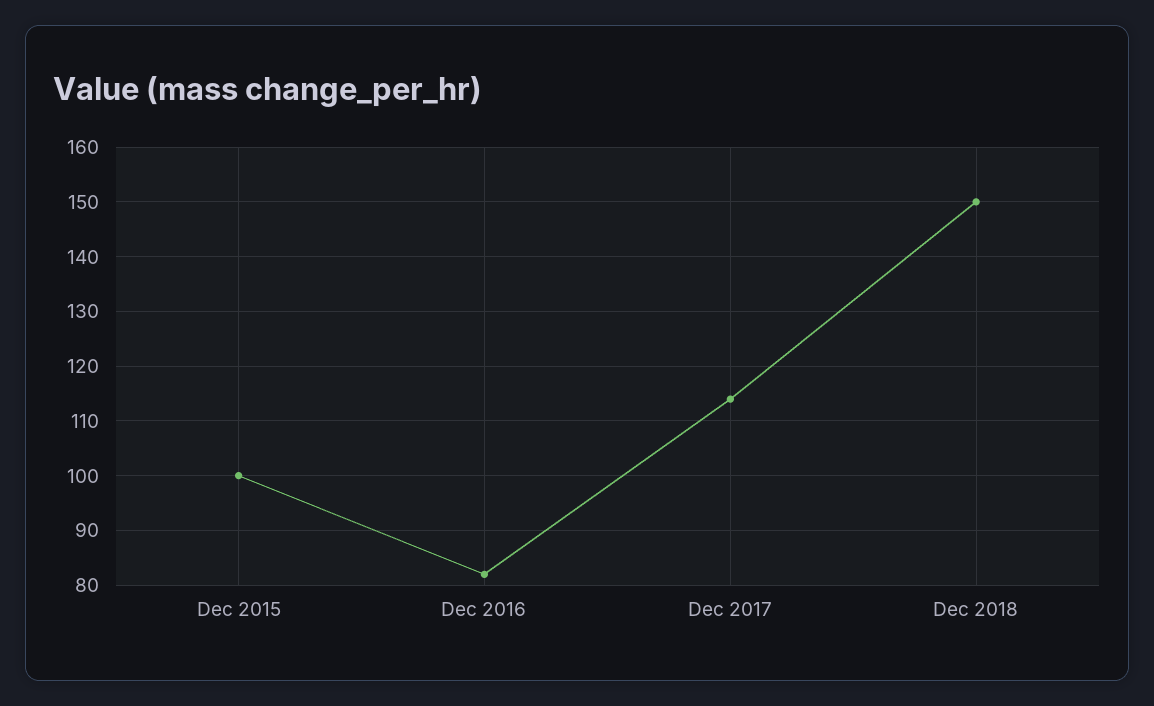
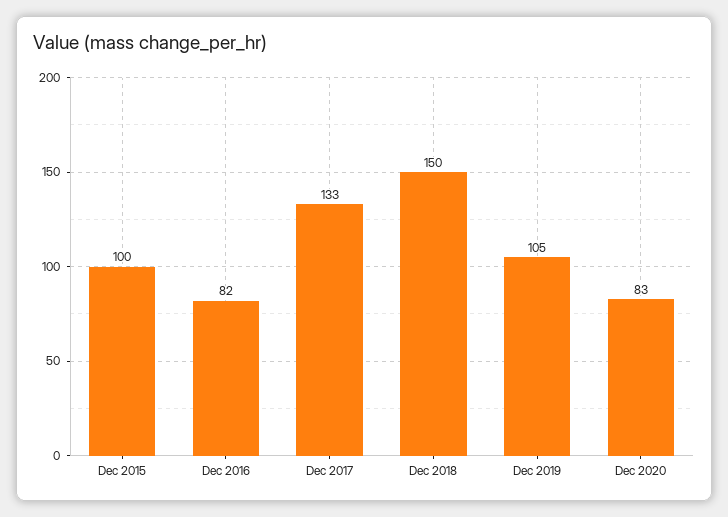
Dec 2017: 115 -> 133
Dec 2019: none -> 105
Dec 2020: none -> 83

